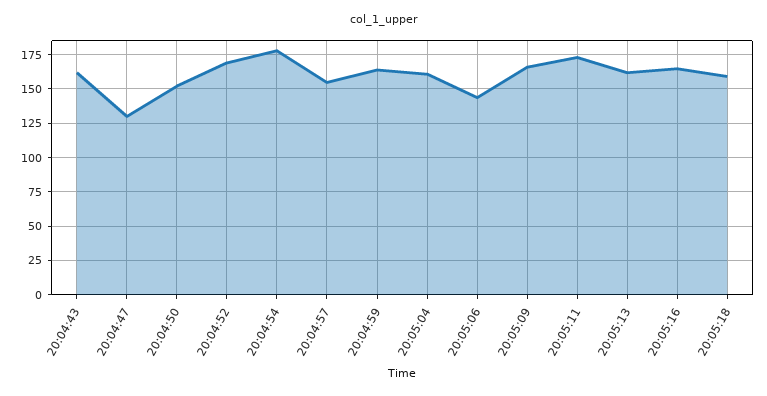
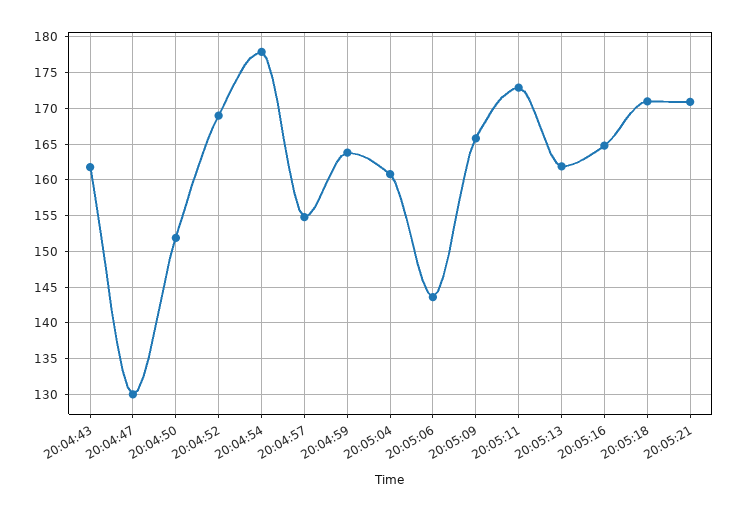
20:05:18: 160 -> 171
20:05:21: none -> 171

